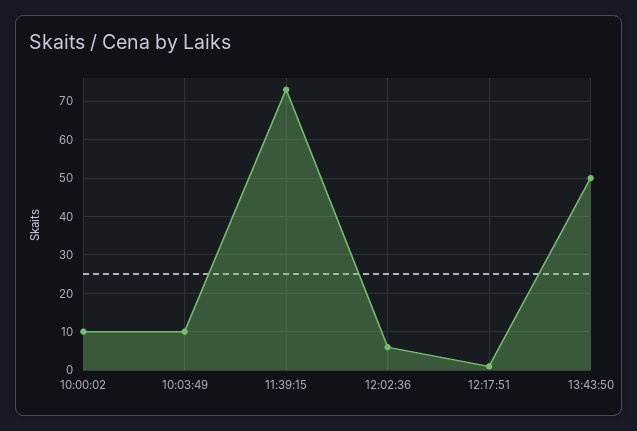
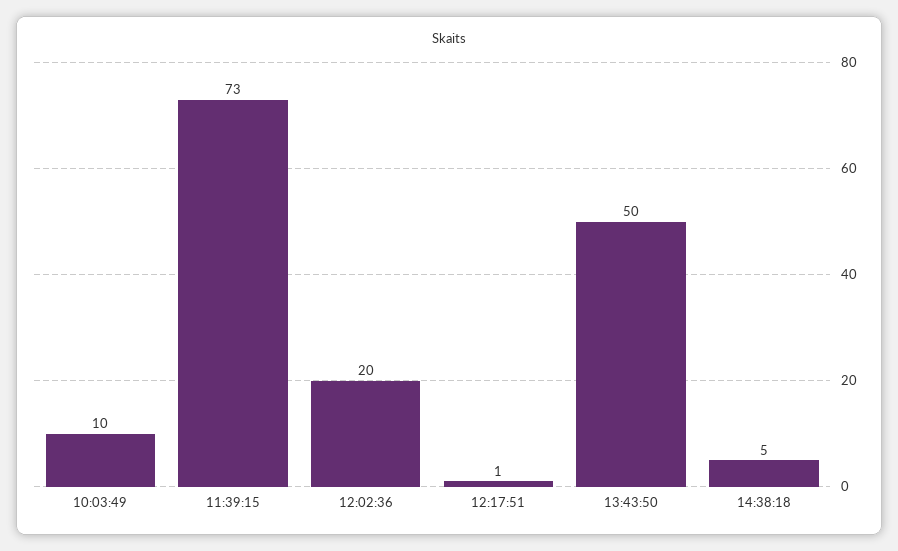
10:00:02: 10 -> none
12:02:36: 5 -> 20
14:38:18: none -> 5

